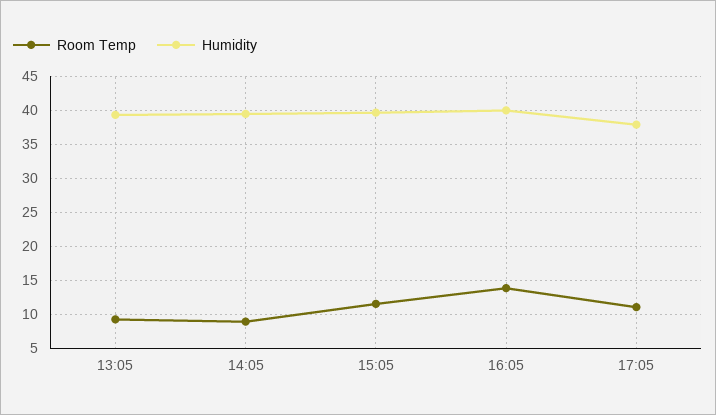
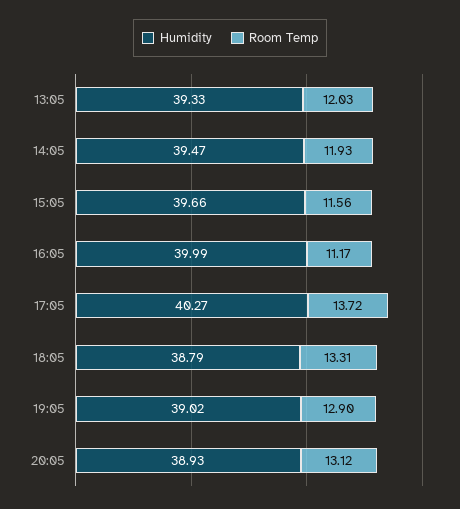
Room Temp, 13:05: 9 -> 12.03
Room Temp, 14:05: 9 -> 11.93
Room Temp, 16:05: 14 -> 11.17
Room Temp, 17:05: 11 -> 13.72
Humidity, 17:05: 38 -> 40.27
Humidity, 18:05: none -> 38.79
Room Temp, 18:05: none -> 13.31
Humidity, 19:05: none -> 39.02
Room Temp, 19:05: none -> 12.9
Humidity, 20:05: none -> 38.93
Room Temp, 20:05: none -> 13.12

